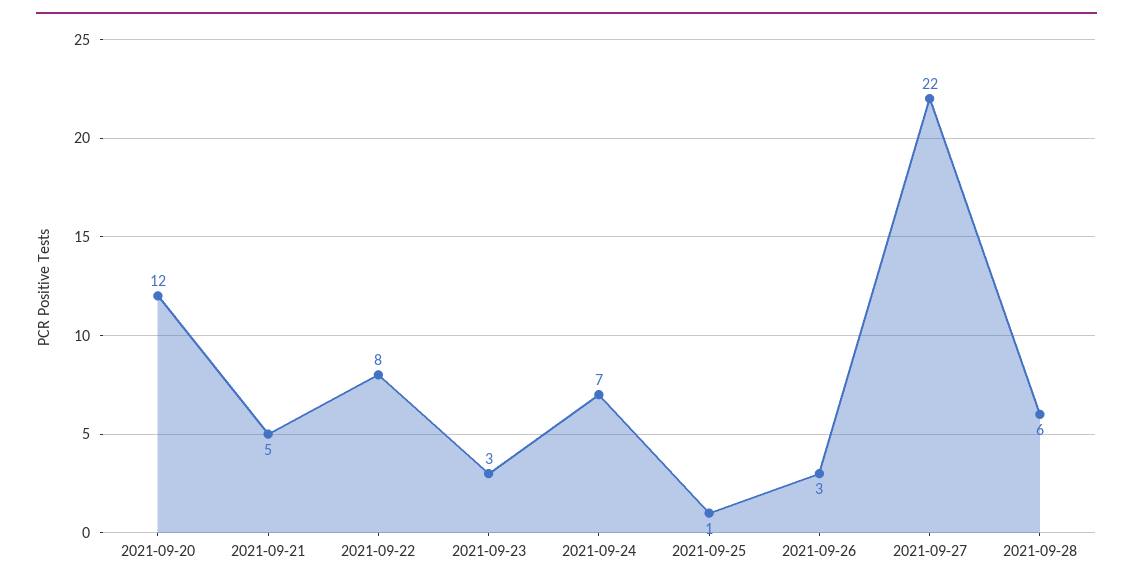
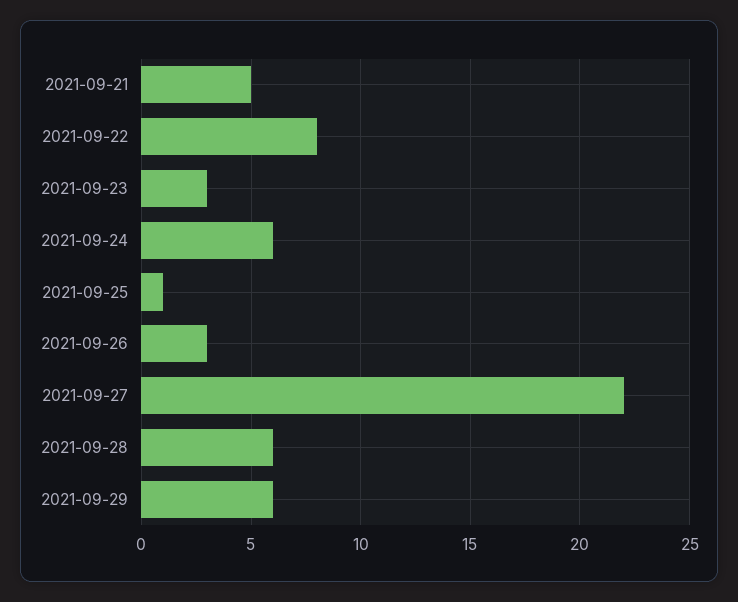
2021-09-20: 12 -> none
2021-09-24: 7 -> 6
2021-09-29: none -> 6

